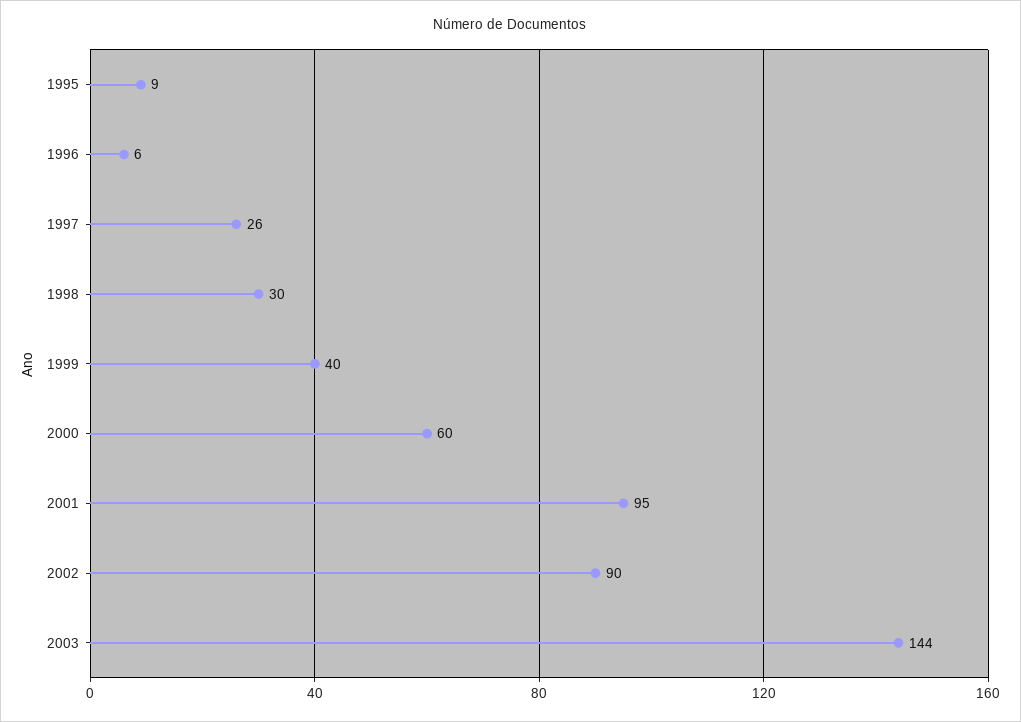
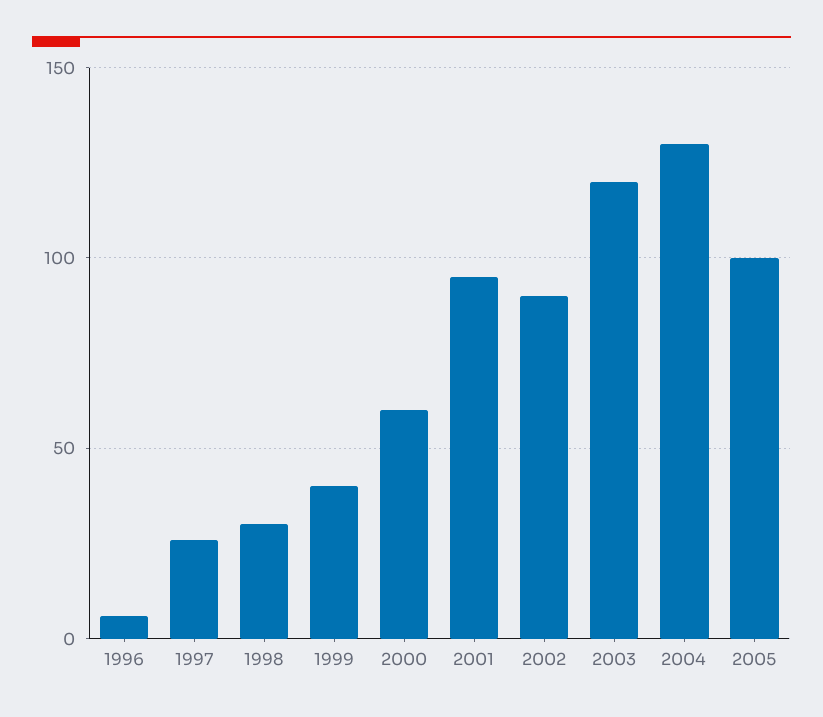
1995: 9 -> none
2003: 144 -> 120
2004: none -> 130
2005: none -> 100

